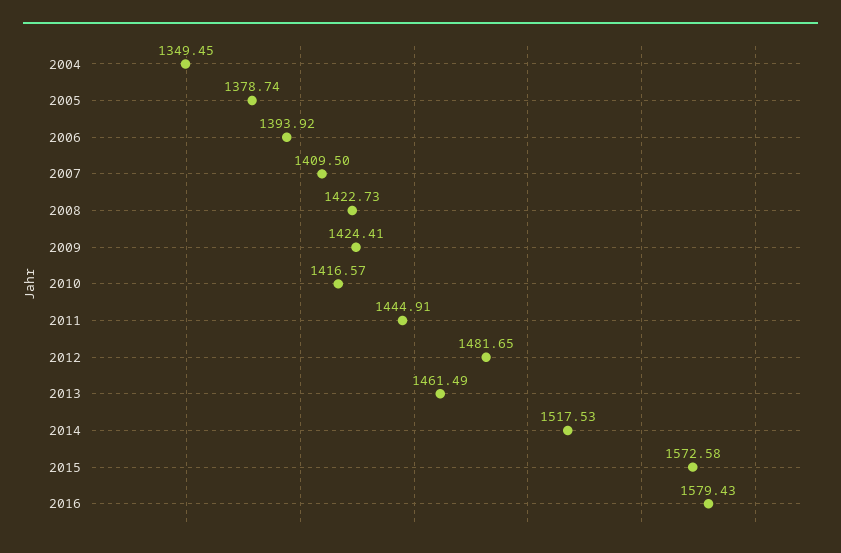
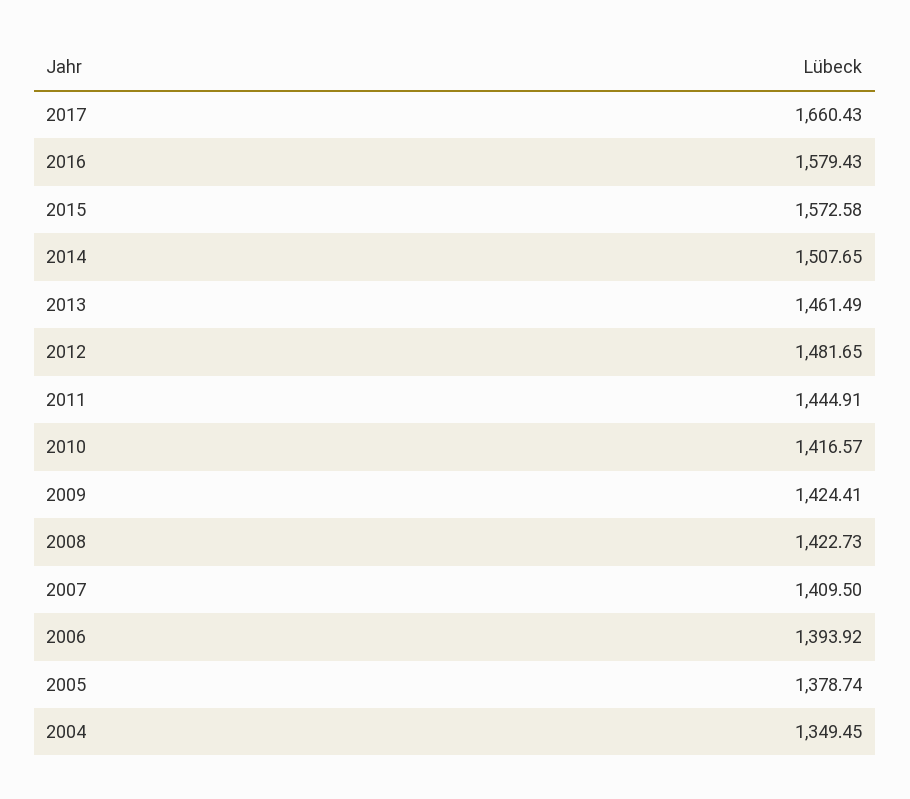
2014: 1517.53 -> 1507.65
2017: none -> 1660.43

